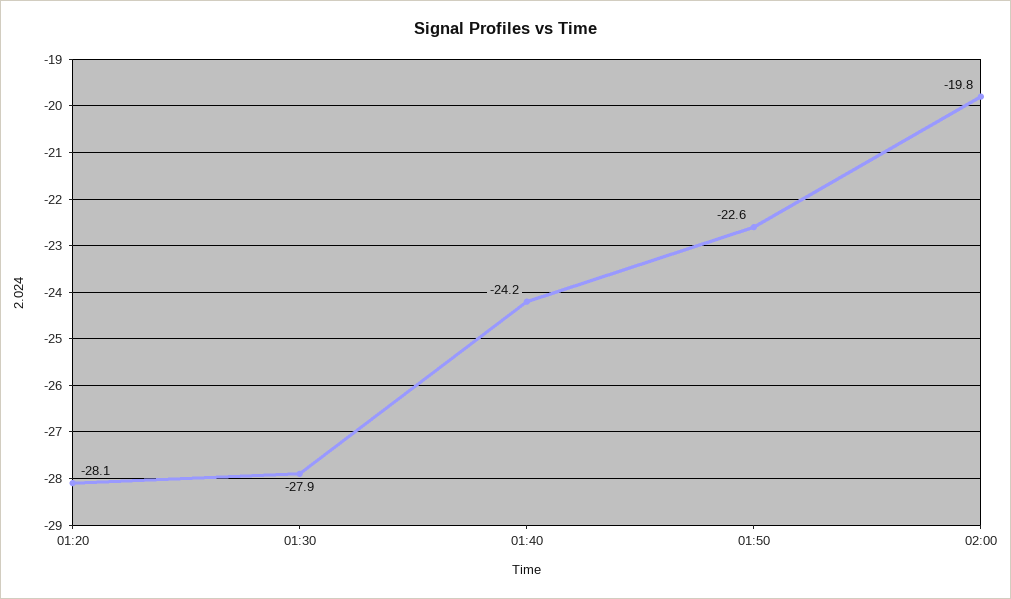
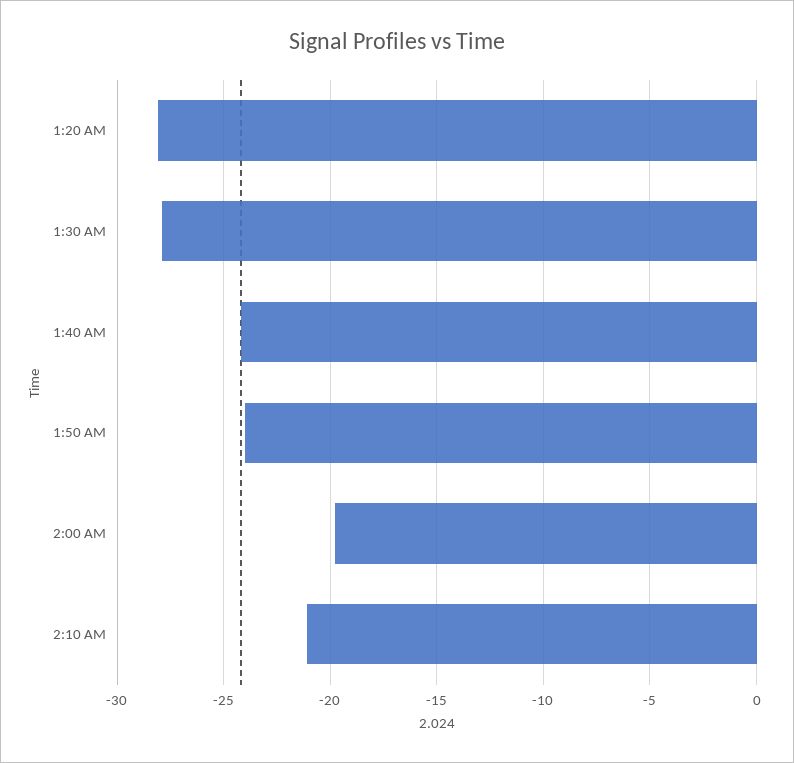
01:50: -22.6 -> -24
2:10 AM: none -> -21

